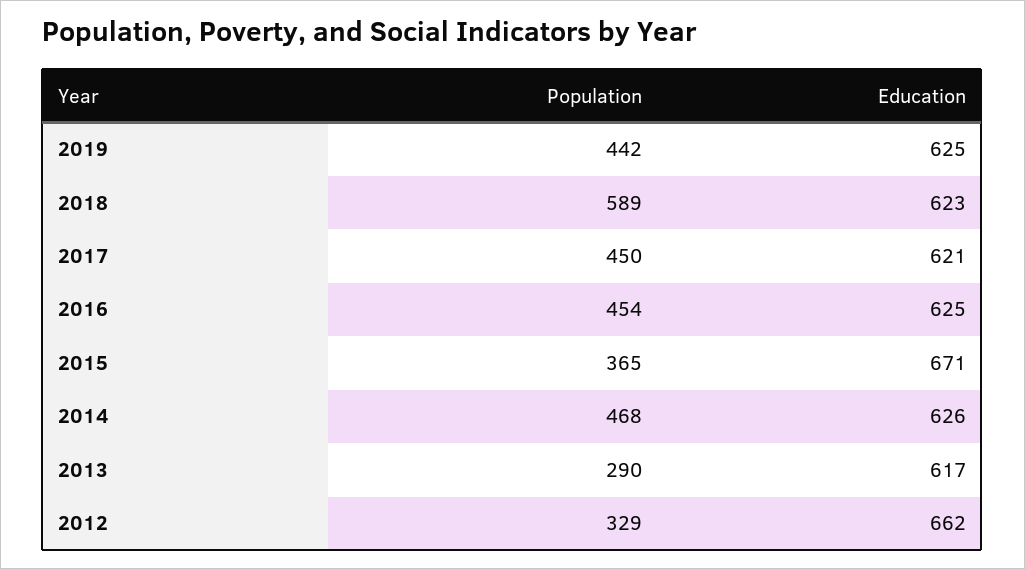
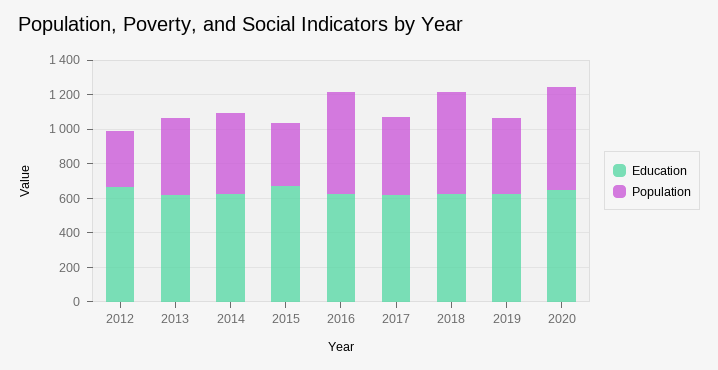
Population, 2016: 454 -> 600
Population, 2013: 290 -> 450
Education, 2020: none -> 650
Population, 2020: none -> 600

